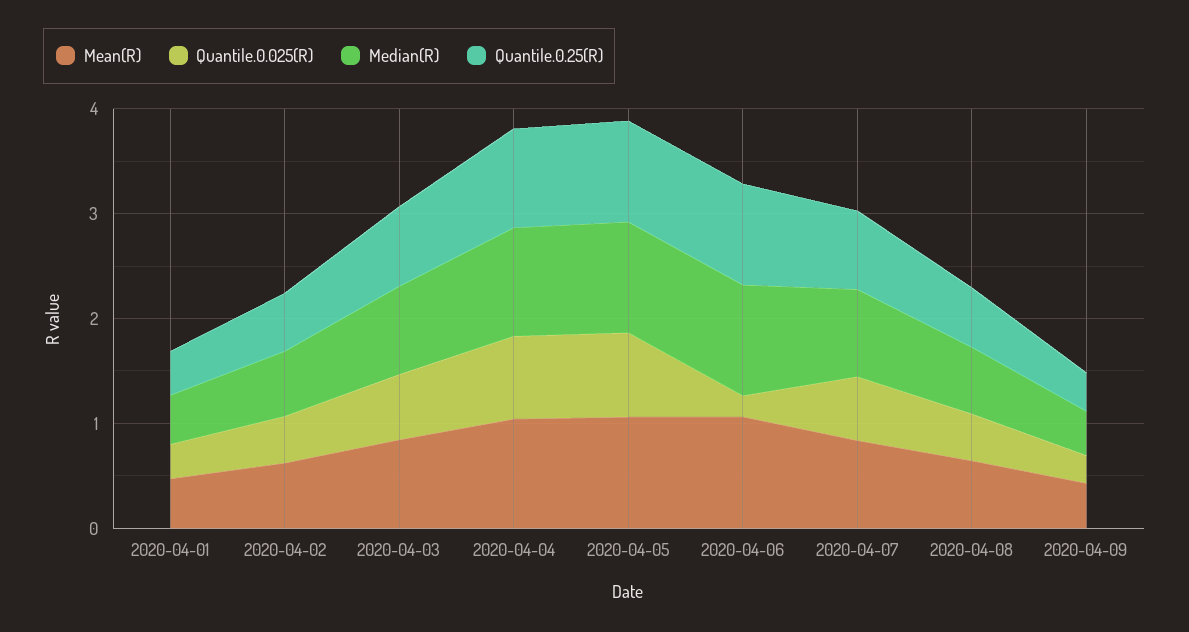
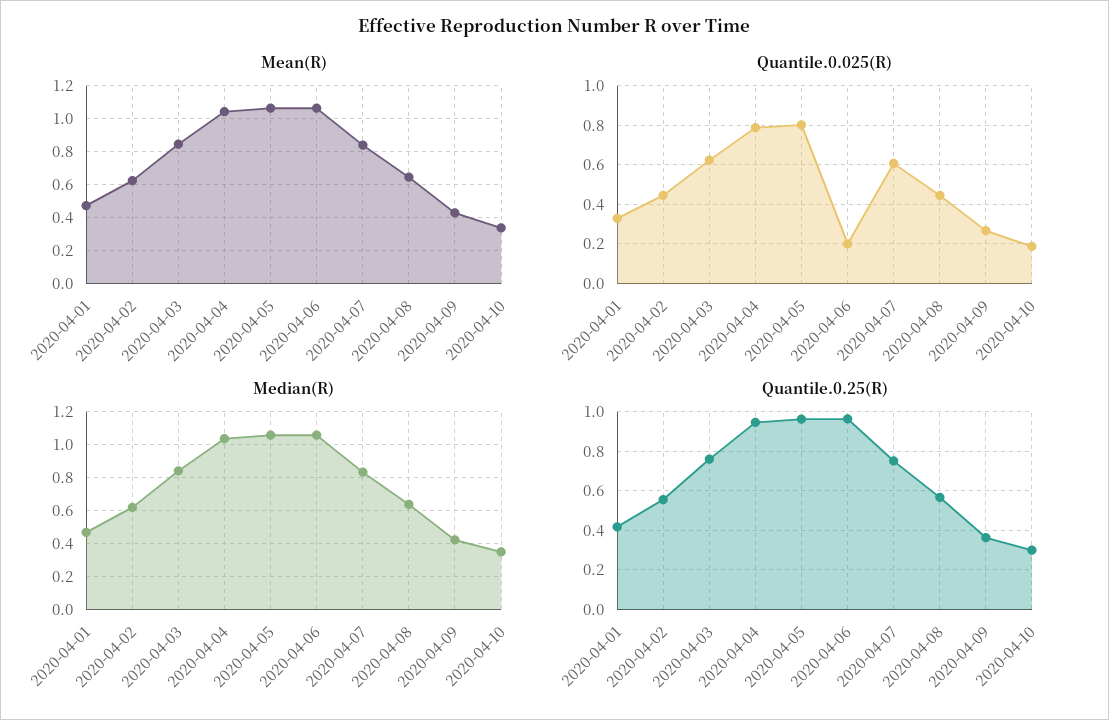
Mean(R), 2020-04-10: none -> 0.35
Quantile.0.025(R), 2020-04-10: none -> 0.2
Median(R), 2020-04-10: none -> 0.35
Quantile.0.25(R), 2020-04-10: none -> 0.3

